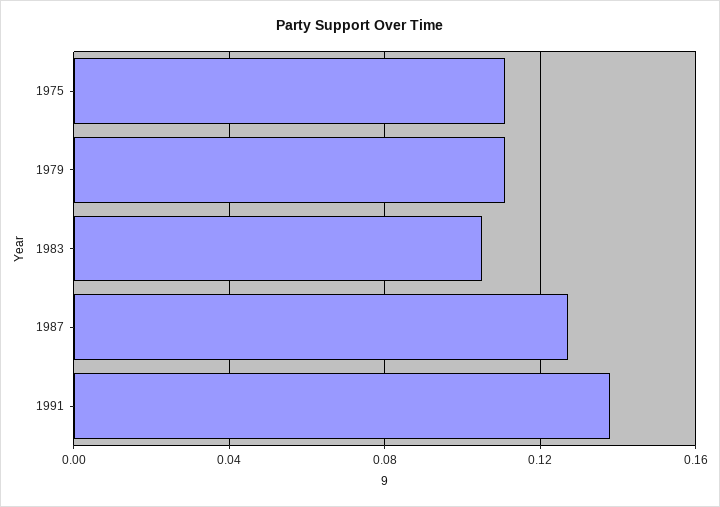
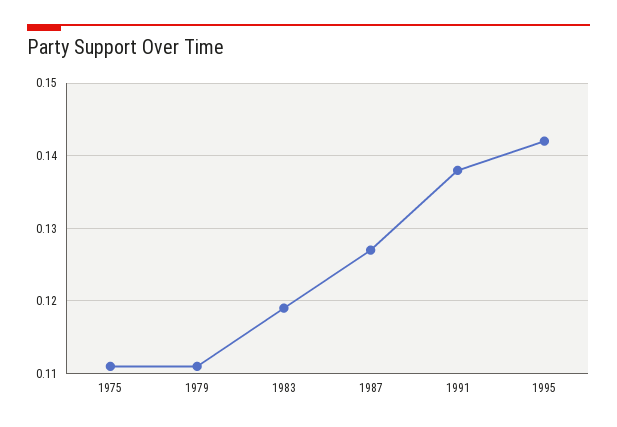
1983: 0.105 -> 0.119
1995: none -> 0.142

